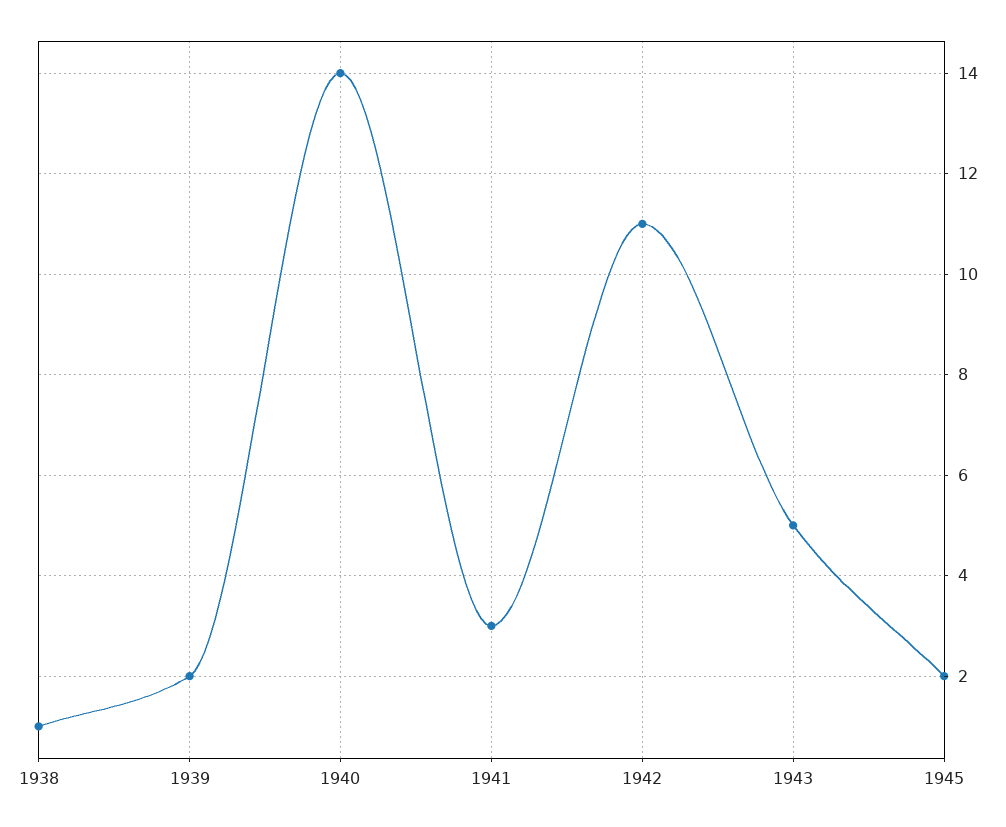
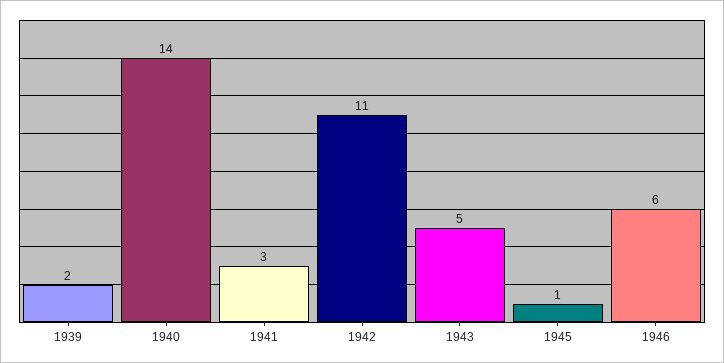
1938: 1 -> none
1945: 2 -> 1
1946: none -> 6

